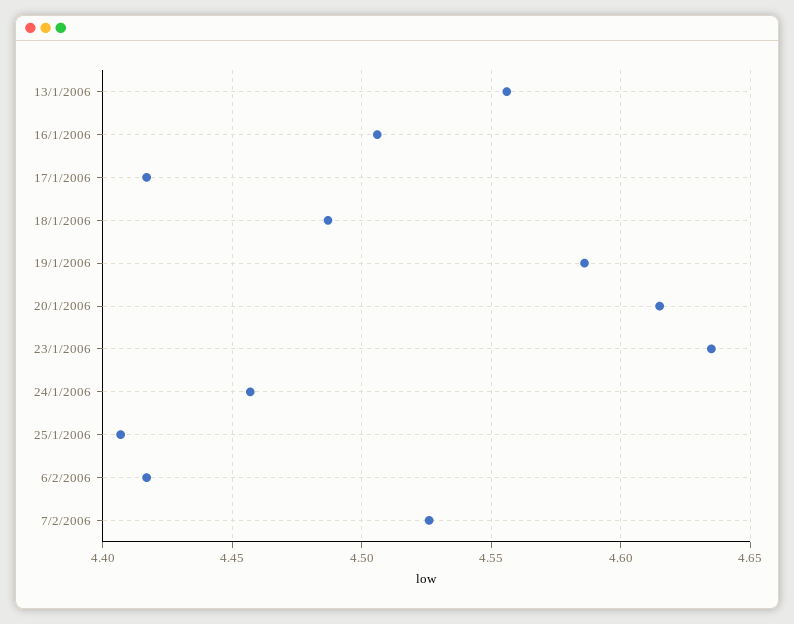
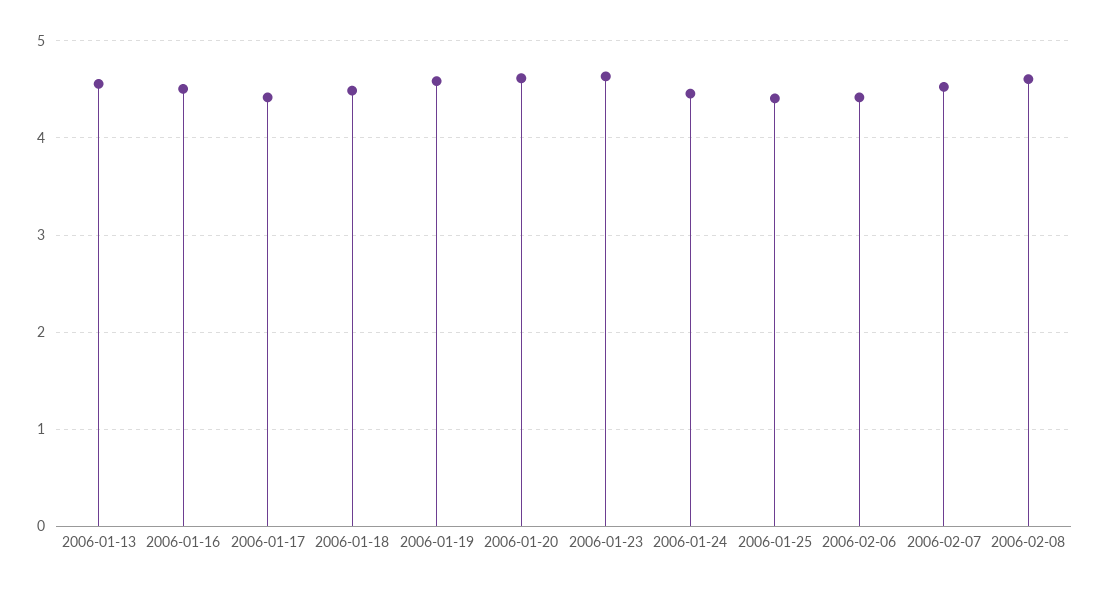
2006-02-08: none -> 4.6

